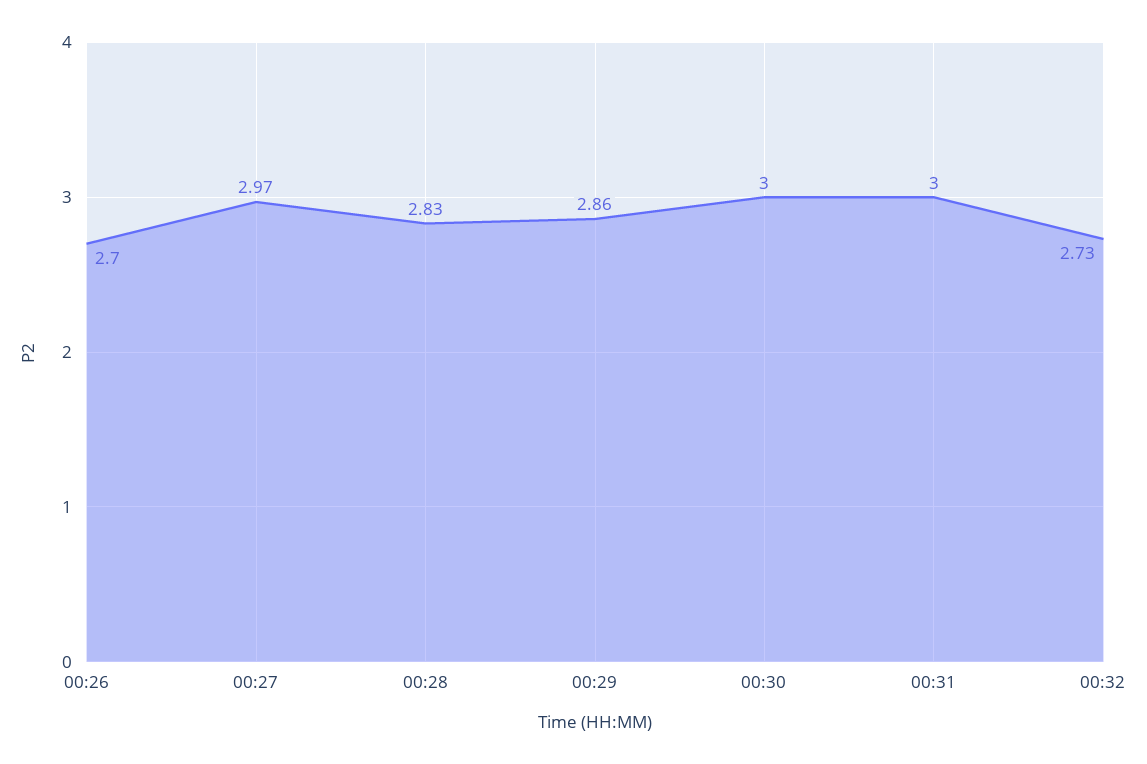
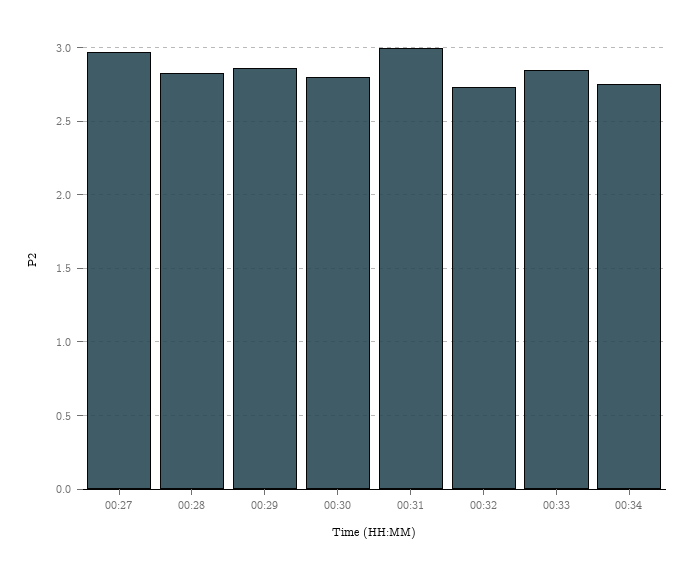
00:26: 2.7 -> none
00:30: 3 -> 2.8
00:33: none -> 2.85
00:34: none -> 2.75

